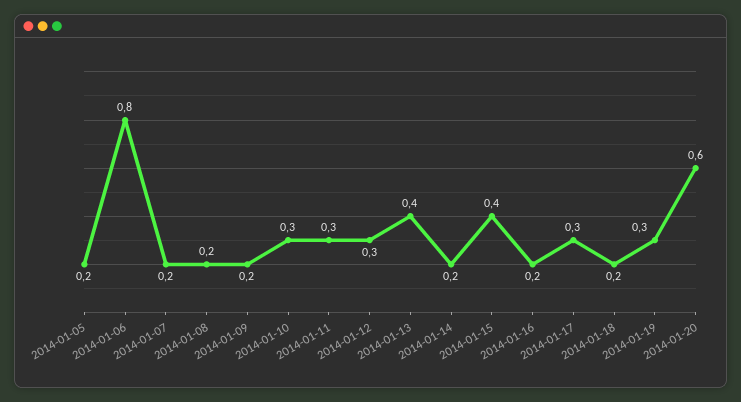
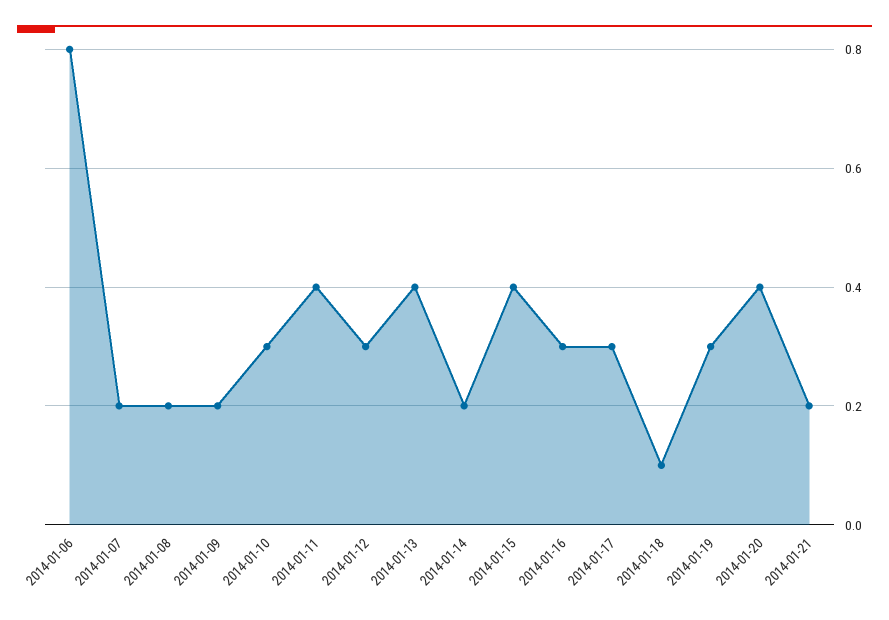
2014-01-05: 0.2 -> none
2014-01-11: 0.3 -> 0.4
2014-01-16: 0.2 -> 0.3
2014-01-18: 0.2 -> 0.1
2014-01-20: 0.6 -> 0.4
2014-01-21: none -> 0.2

